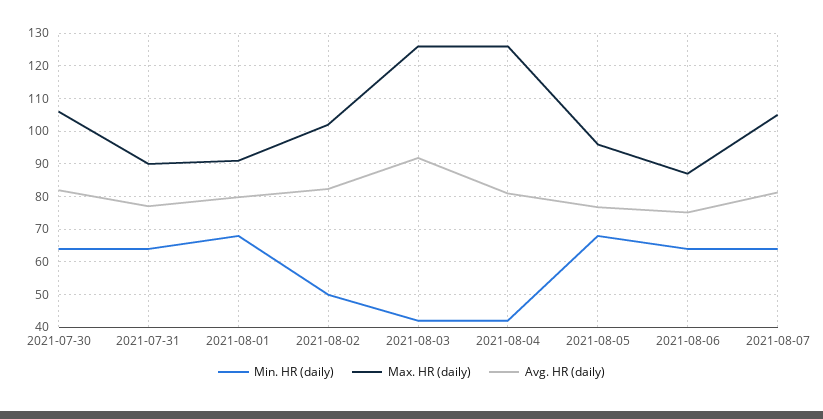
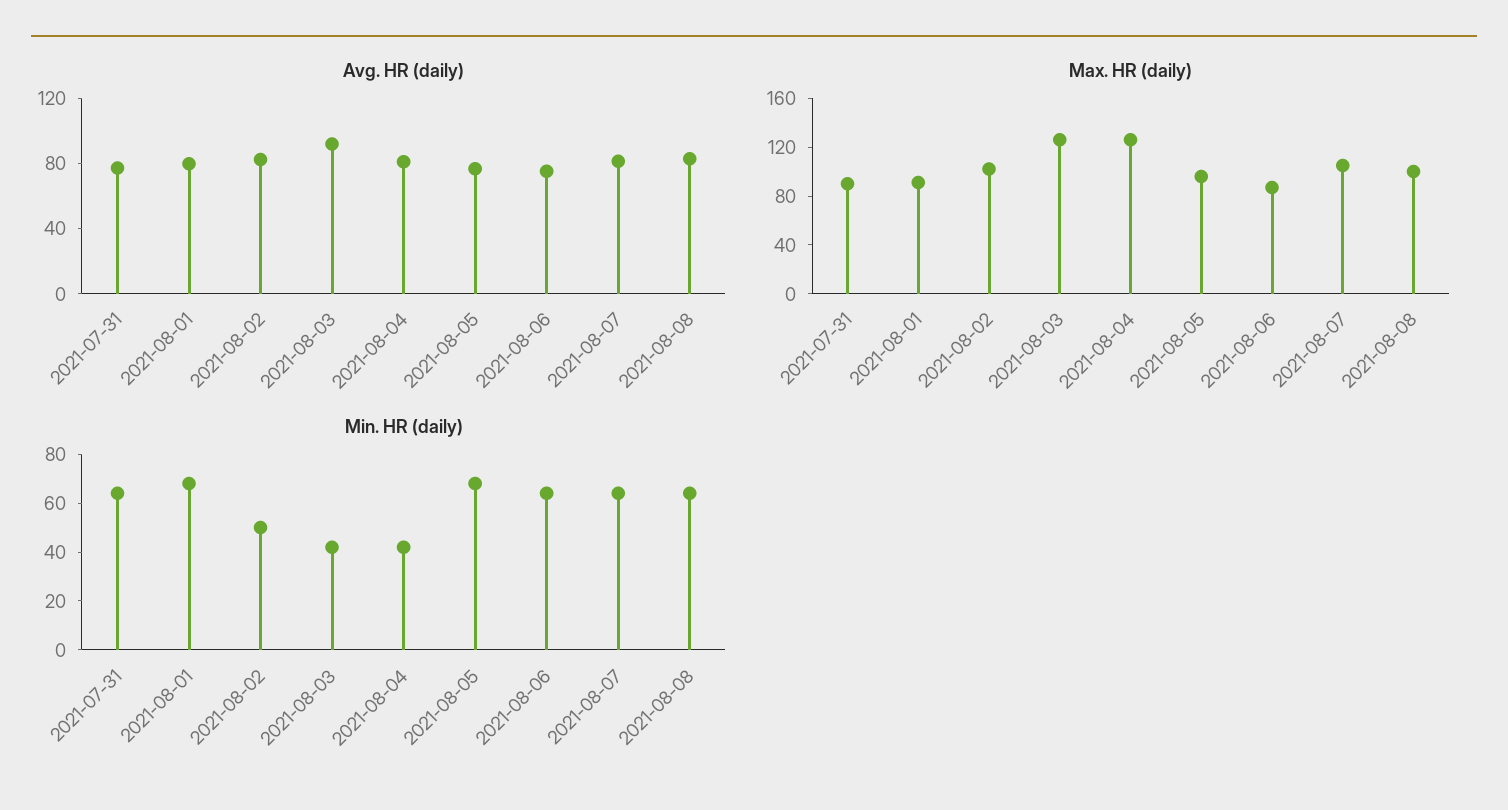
Min. HR (daily), 2021-07-30: 64 -> none
Max. HR (daily), 2021-07-30: 106 -> none
Avg. HR (daily), 2021-07-30: 82 -> none
Avg. HR (daily), 2021-08-08: none -> 80
Max. HR (daily), 2021-08-08: none -> 100
Min. HR (daily), 2021-08-08: none -> 65

